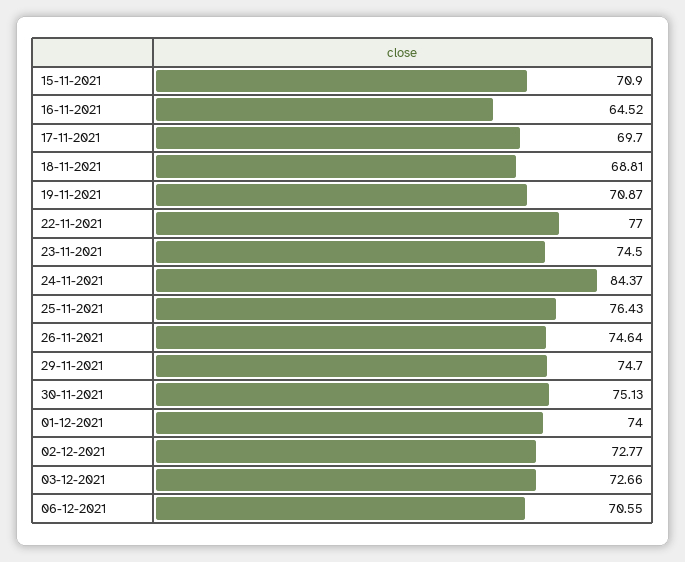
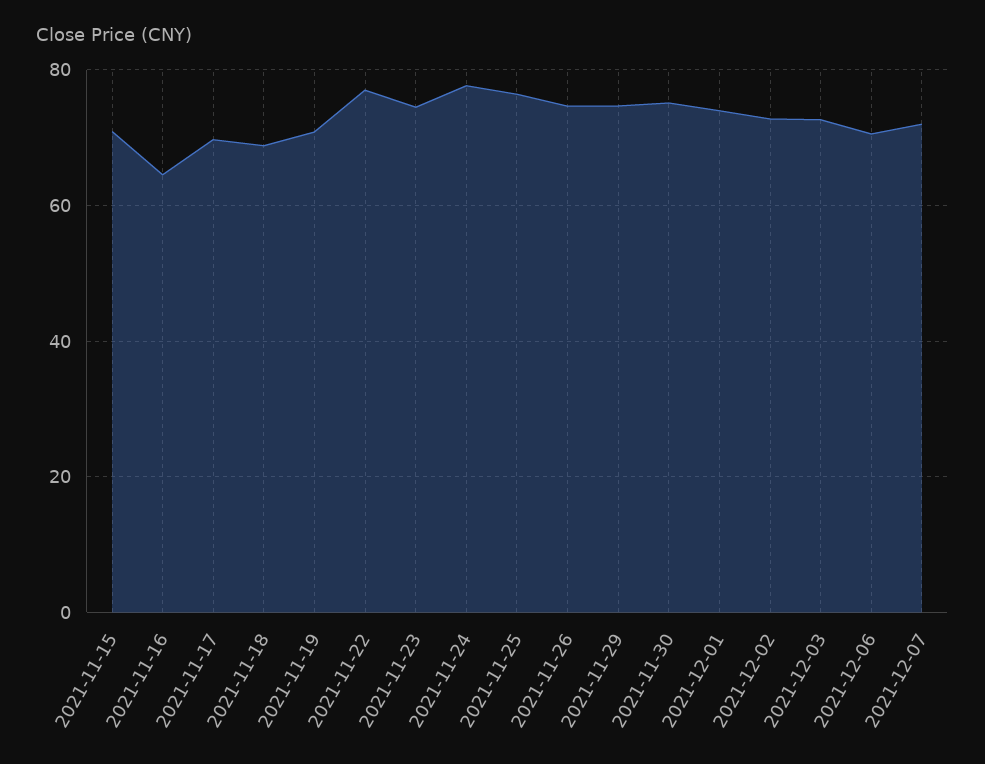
24-11-2021: 84.37 -> 78
2021-12-07: none -> 72

